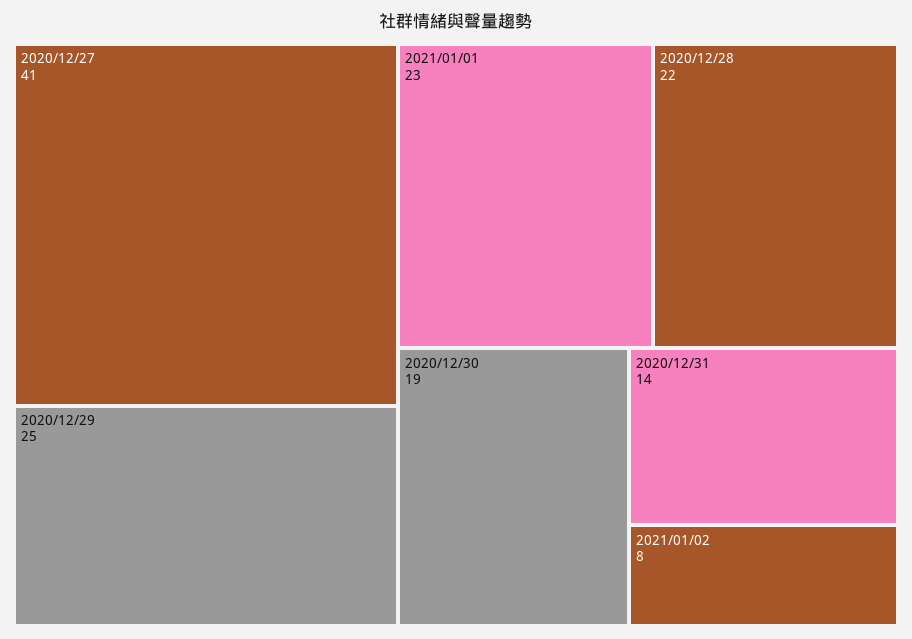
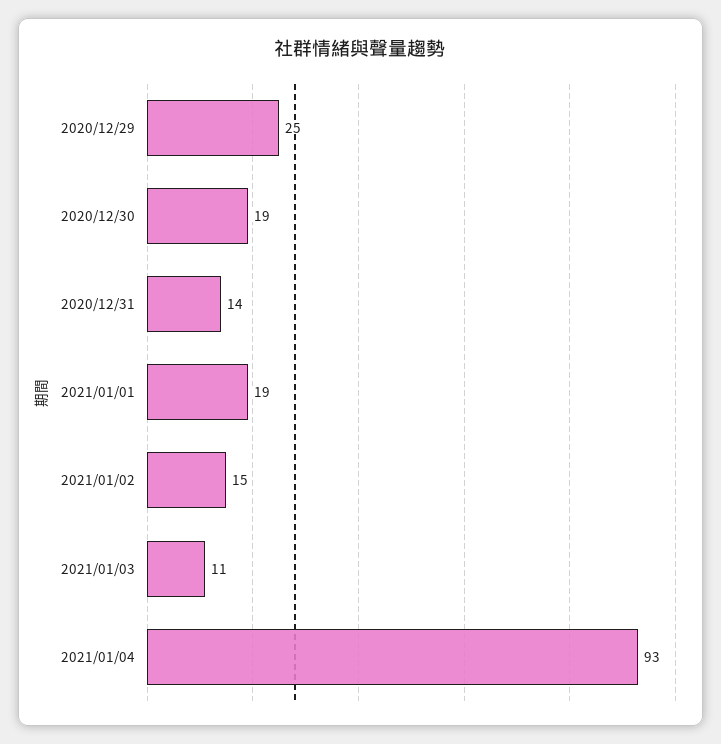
2020/12/27: 41 -> none
2021/01/01: 23 -> 19
2020/12/28: 22 -> none
2021/01/02: 8 -> 15
2021/01/03: none -> 11
2021/01/04: none -> 93

